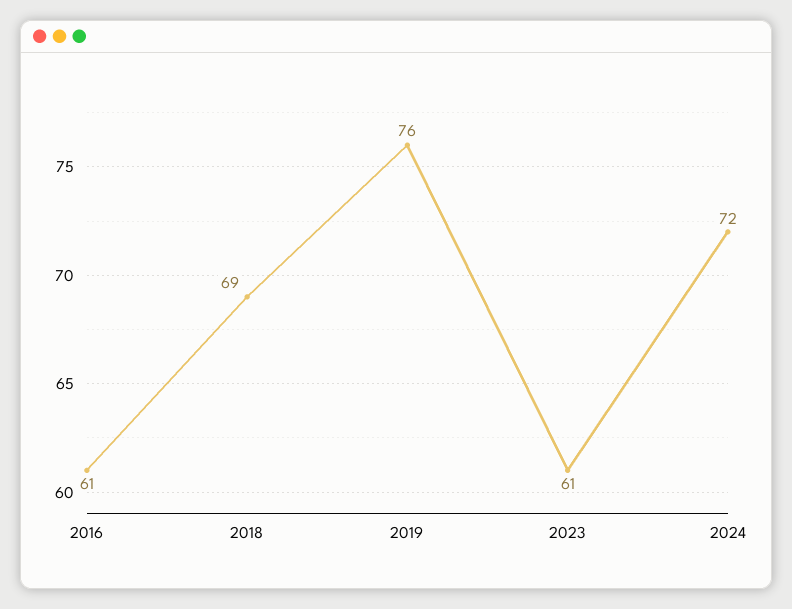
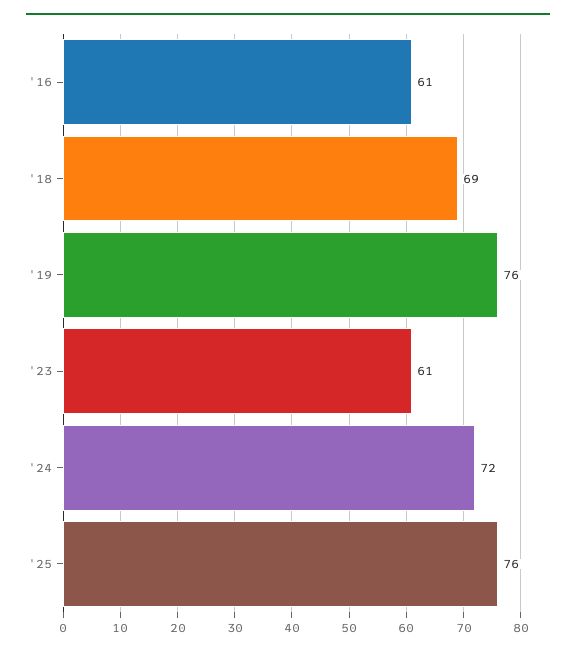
'25: none -> 76

